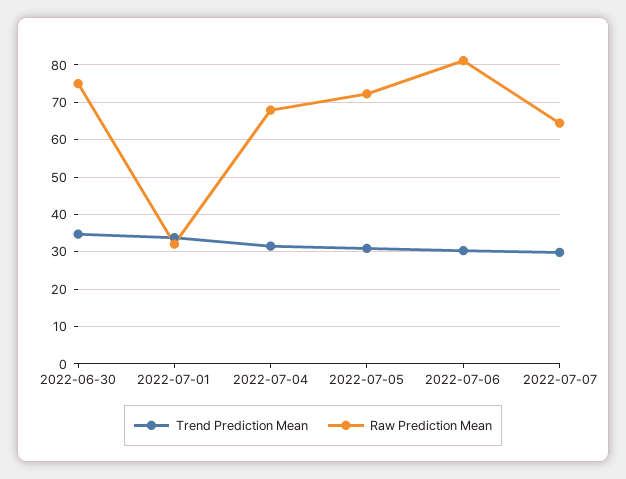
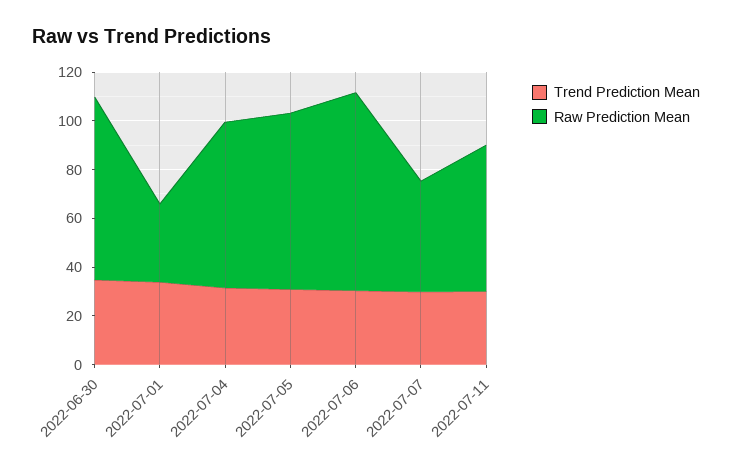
Raw Prediction Mean, 2022-07-07: 64 -> 45
Trend Prediction Mean, 2022-07-11: none -> 30
Raw Prediction Mean, 2022-07-11: none -> 60

